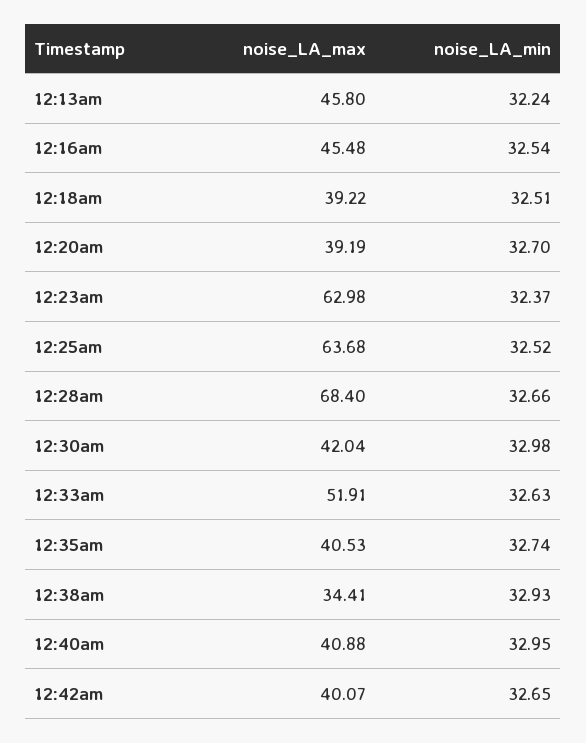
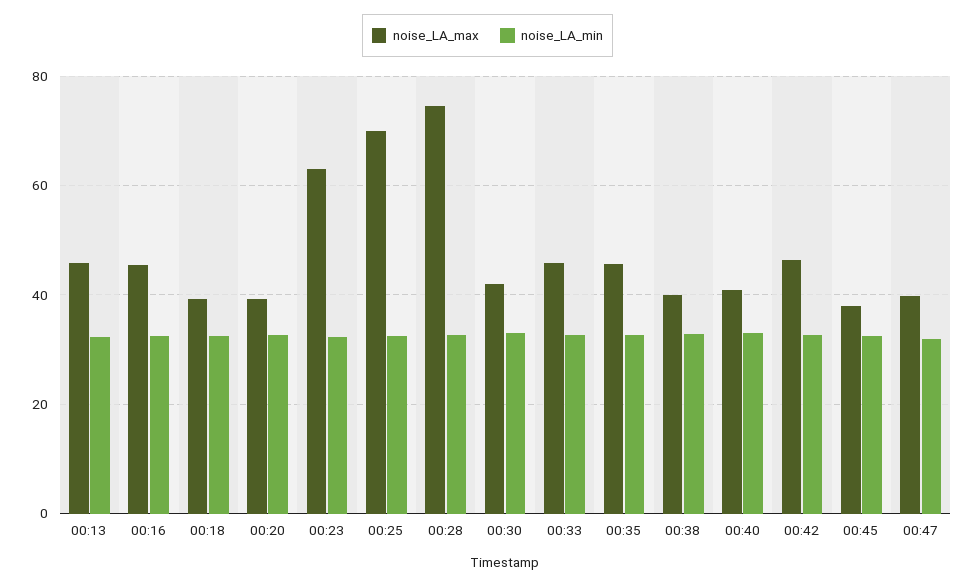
noise_LA_max, 12:25am: 63.68 -> 70
noise_LA_max, 12:28am: 68.4 -> 74
noise_LA_max, 12:33am: 51.91 -> 46
noise_LA_max, 12:35am: 40.53 -> 46
noise_LA_max, 12:38am: 34.41 -> 40
noise_LA_max, 12:42am: 40.07 -> 46
noise_LA_max, 00:45: none -> 38
noise_LA_min, 00:45: none -> 32
noise_LA_max, 00:47: none -> 40
noise_LA_min, 00:47: none -> 32

